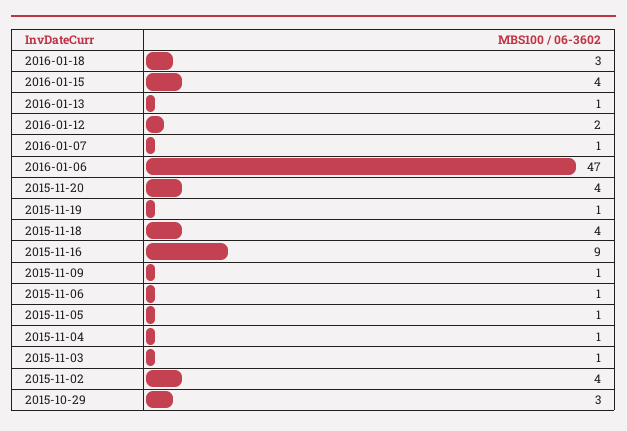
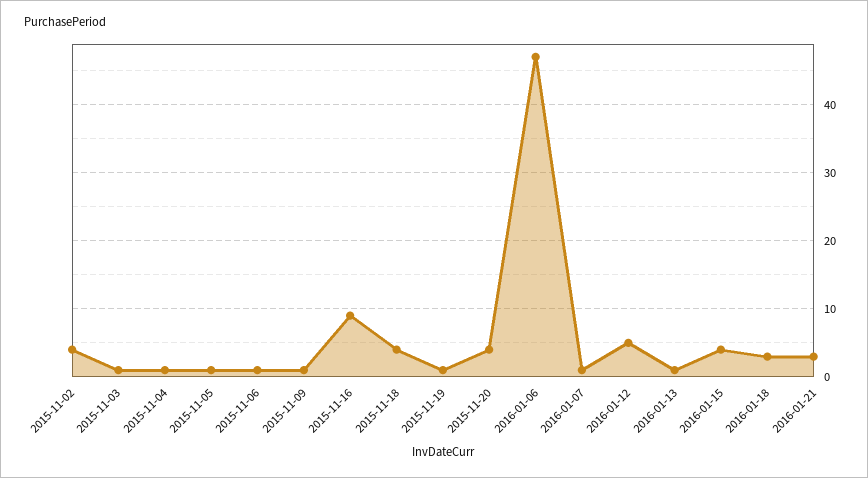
2016-01-12: 2 -> 5
2015-10-29: 3 -> none
2016-01-21: none -> 3

